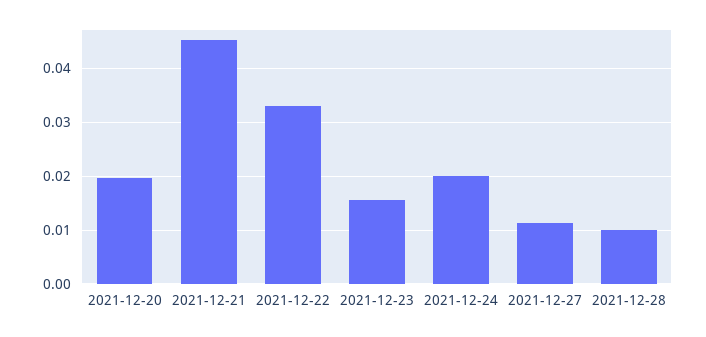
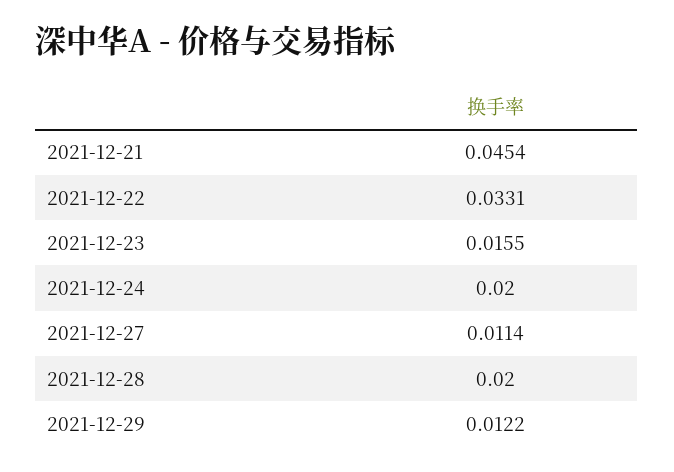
2021-12-20: 0.02 -> none
2021-12-28: 0.01 -> 0.02
2021-12-29: none -> 0.0122

